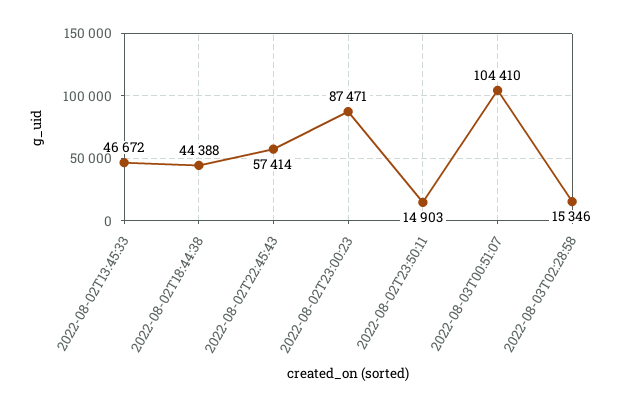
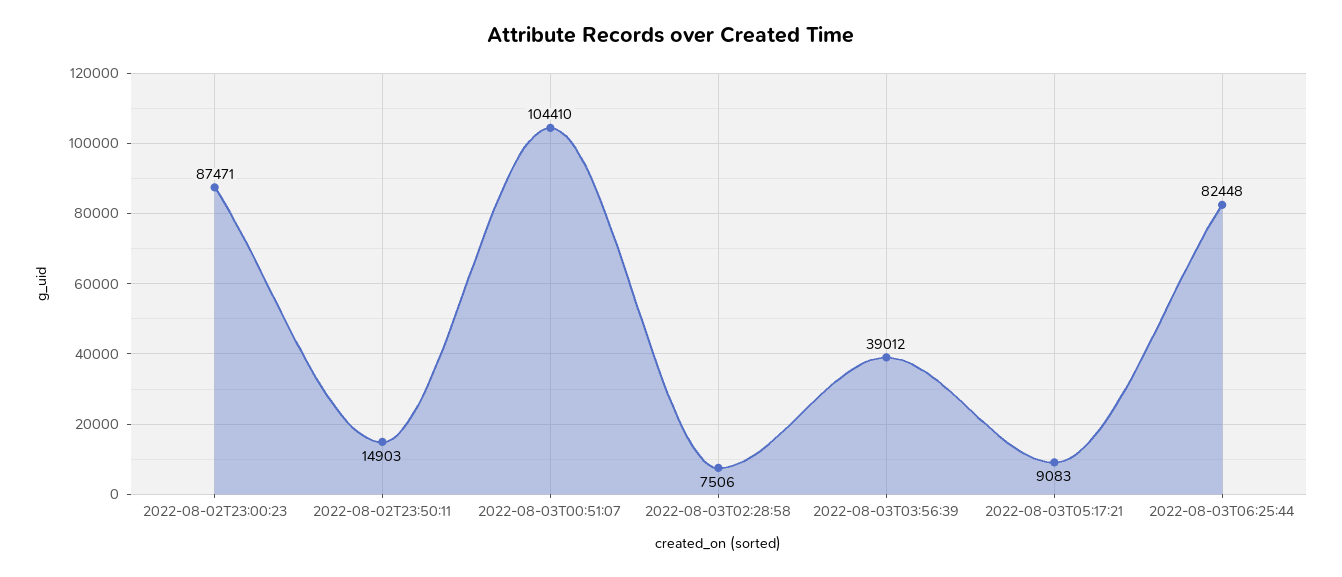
2022-08-02T13:45:33: 46672 -> none
2022-08-02T18:44:38: 44388 -> none
2022-08-02T22:45:43: 57414 -> none
2022-08-03T02:28:58: 15346 -> 7506
2022-08-03T03:56:39: none -> 39012
2022-08-03T05:17:21: none -> 9083
2022-08-03T06:25:44: none -> 82448

